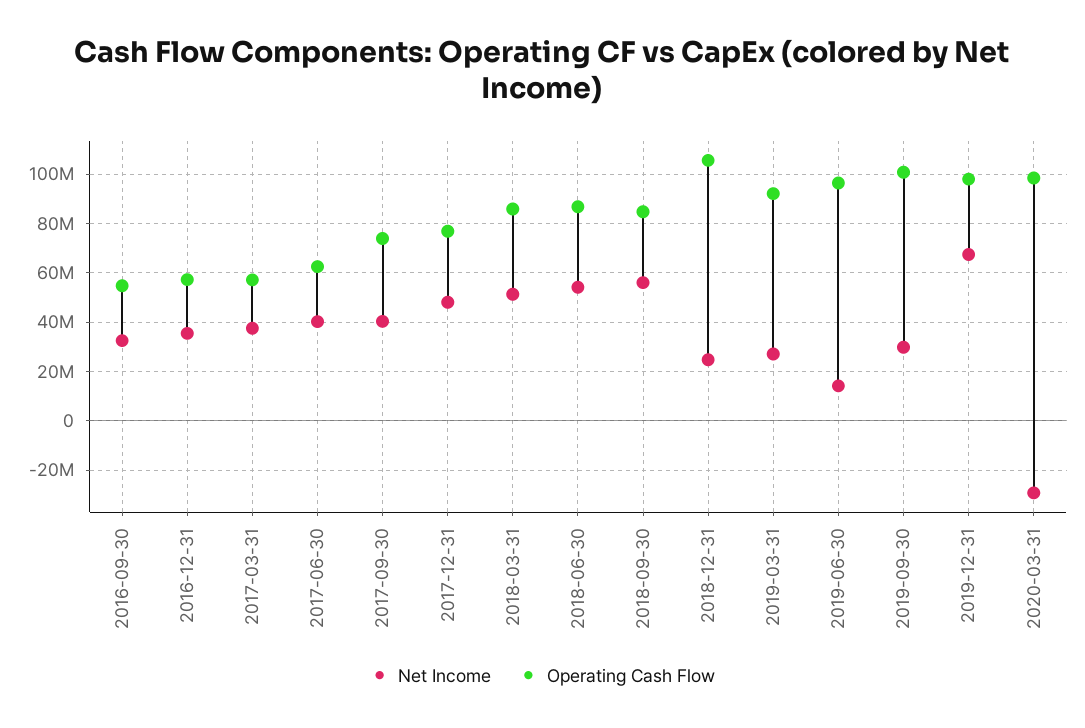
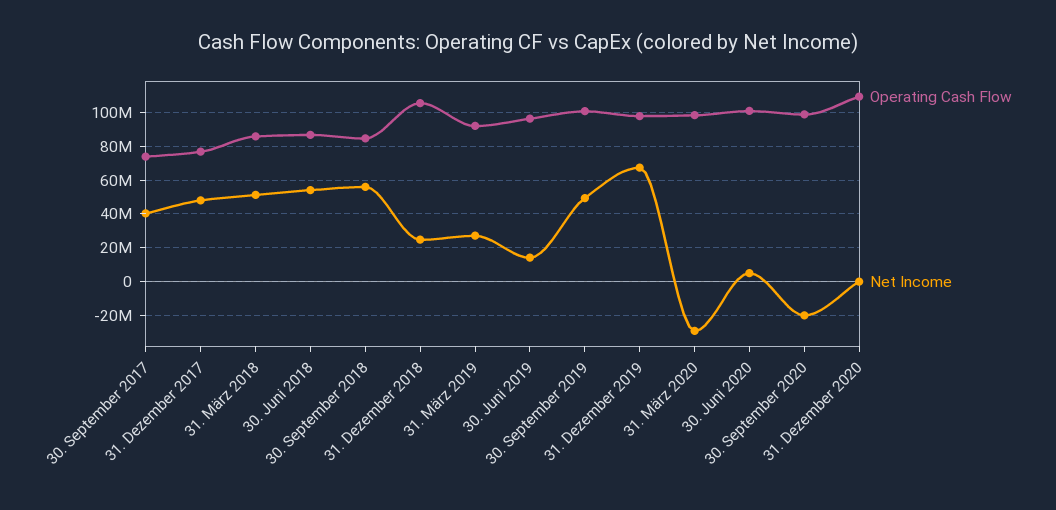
Net Income, 2016-09-30: 32500000 -> none
Operating Cash Flow, 2016-09-30: 55000000 -> none
Net Income, 2016-12-31: 35000000 -> none
Operating Cash Flow, 2016-12-31: 57500000 -> none
Net Income, 2017-03-31: 37500000 -> none
Operating Cash Flow, 2017-03-31: 57500000 -> none
Net Income, 2017-06-30: 40000000 -> none
Operating Cash Flow, 2017-06-30: 62500000 -> none
Net Income, 2019-09-30: 30000000 -> 50000000
Operating Cash Flow, 30. Juni 2020: none -> 100000000
Net Income, 30. Juni 2020: none -> 5000000
Operating Cash Flow, 30. September 2020: none -> 100000000
Net Income, 30. September 2020: none -> -20000000
Operating Cash Flow, 31. Dezember 2020: none -> 110000000
Net Income, 31. Dezember 2020: none -> 0

